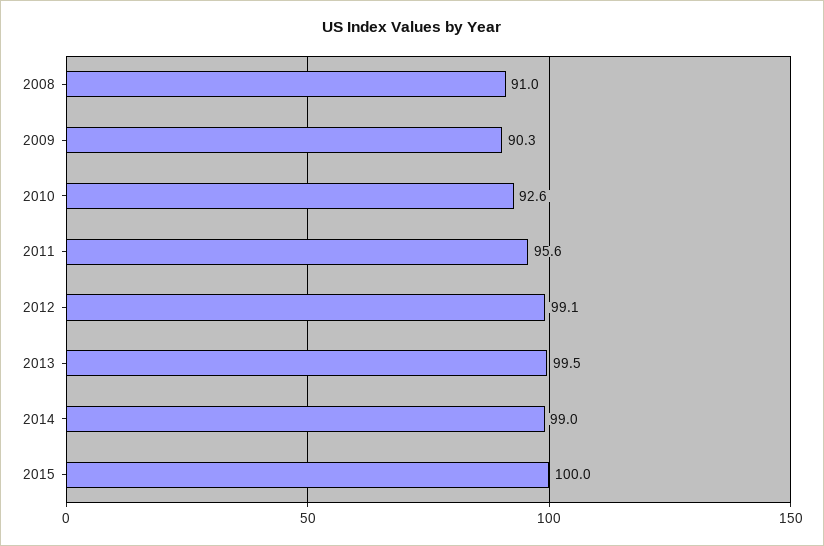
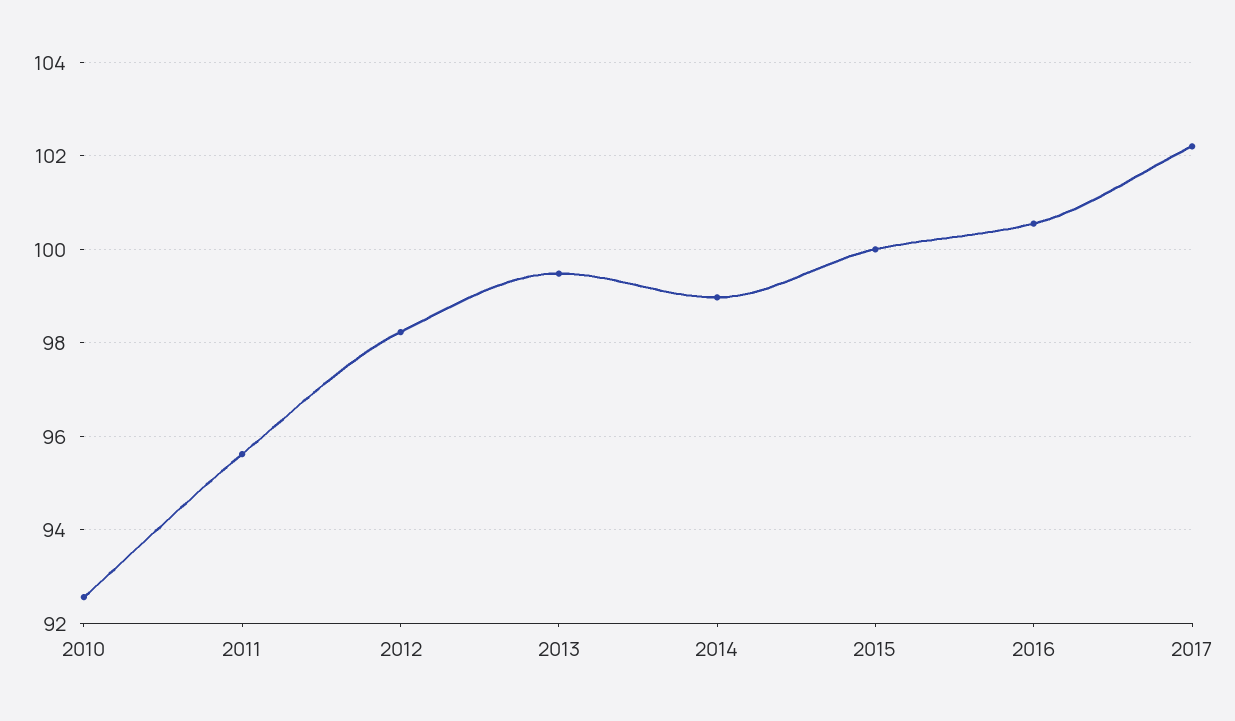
2008: 91 -> none
2009: 90.3 -> none
2012: 99.1 -> 98.2
2016: none -> 100.6
2017: none -> 102.2

